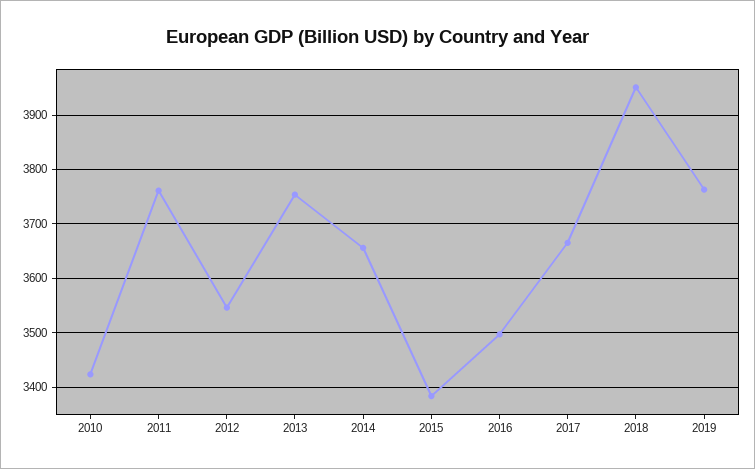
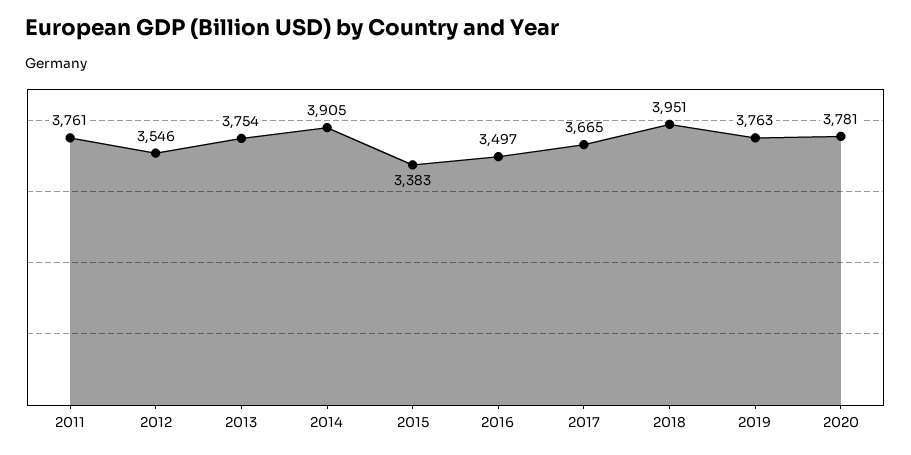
2010: 3420 -> none
2014: 3660 -> 3905
2020: none -> 3781

